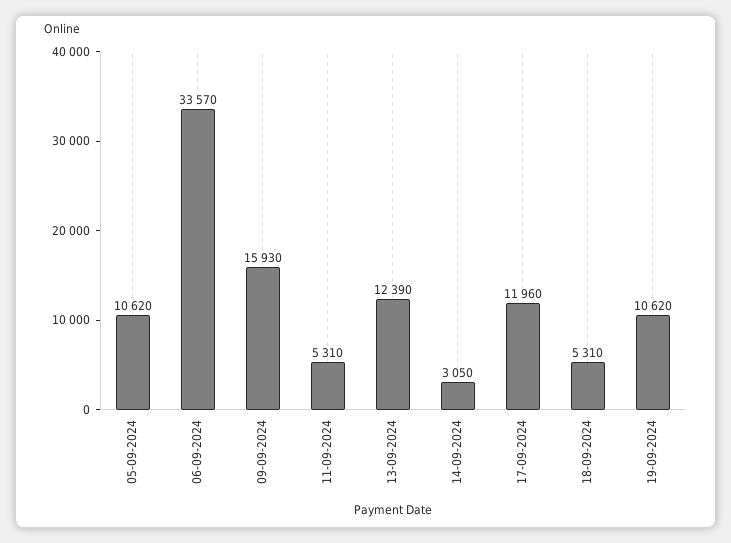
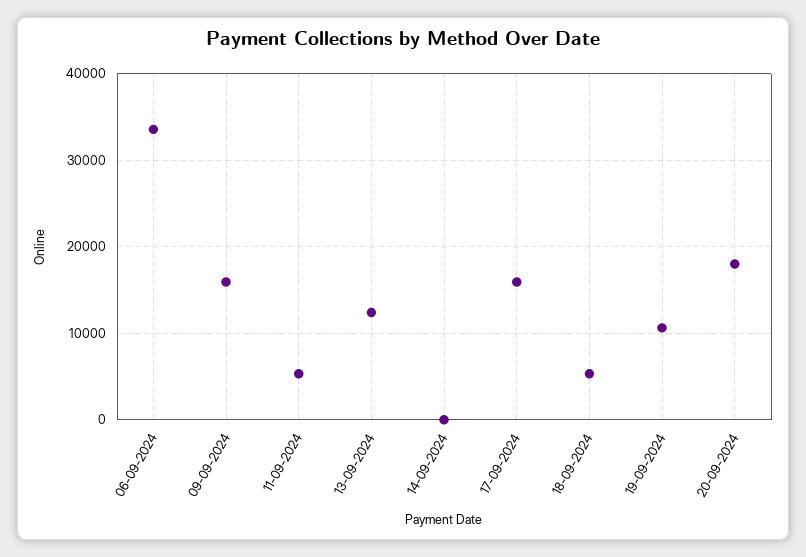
05-09-2024: 10620 -> none
14-09-2024: 3050 -> 0
17-09-2024: 11960 -> 16000
20-09-2024: none -> 18000

